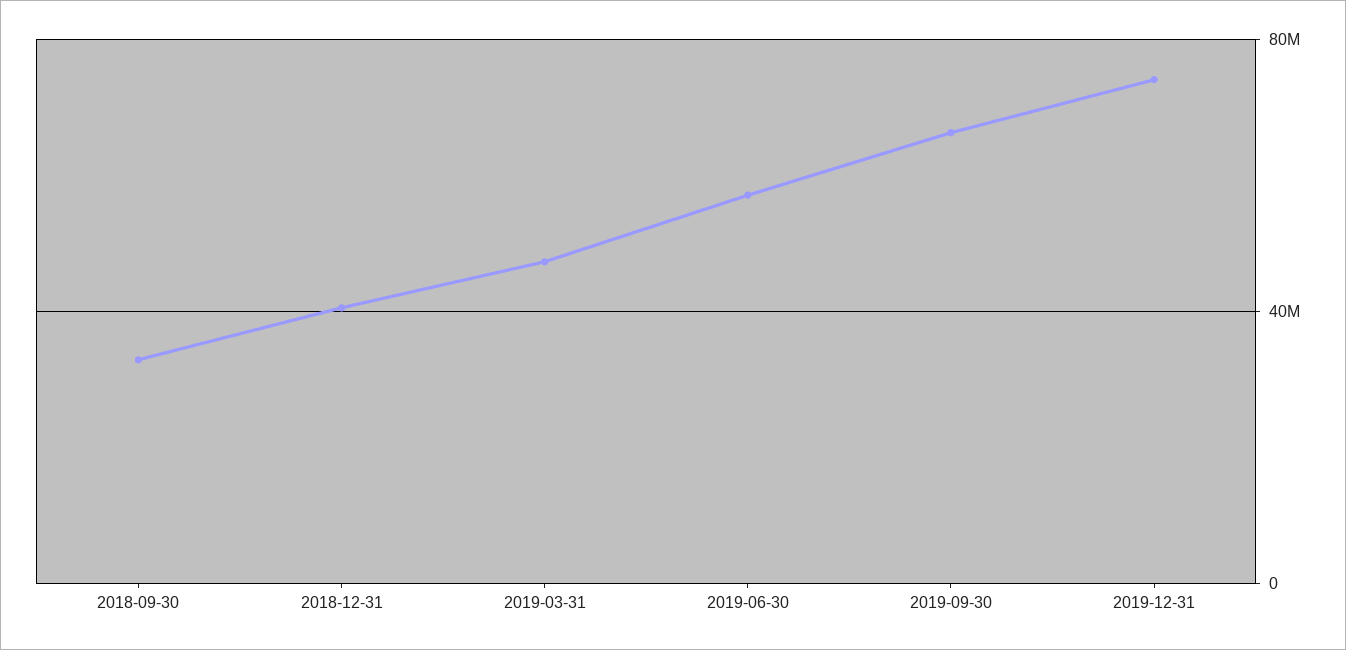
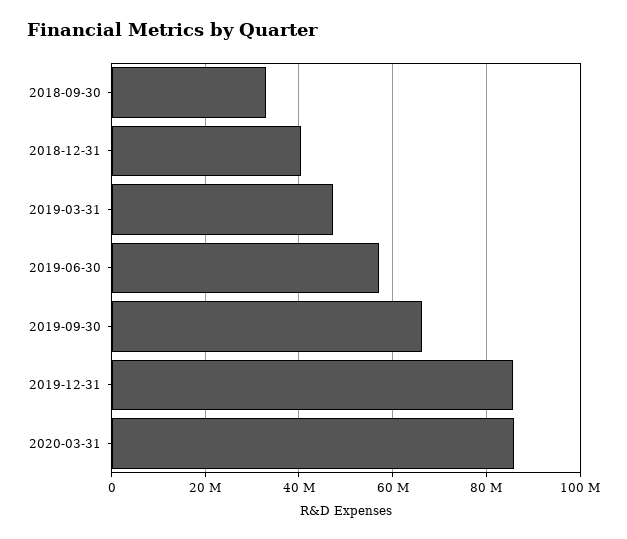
2019-12-31: 75000000 -> 86000000
2020-03-31: none -> 86000000

